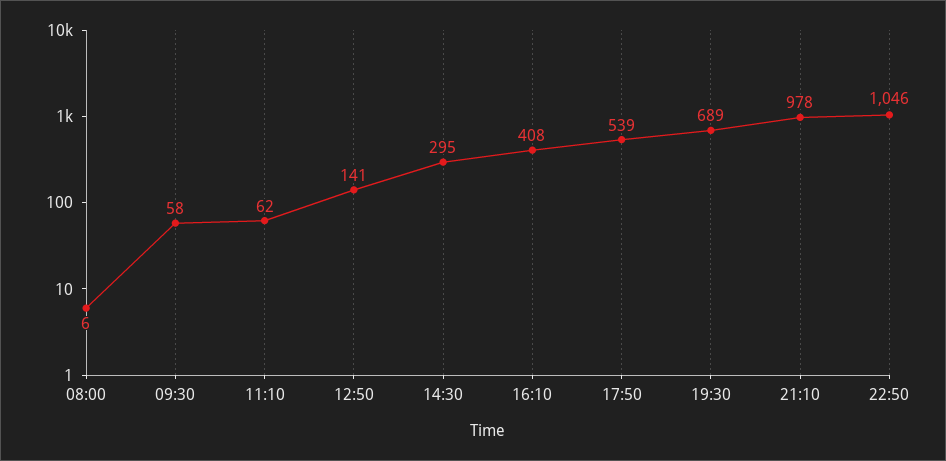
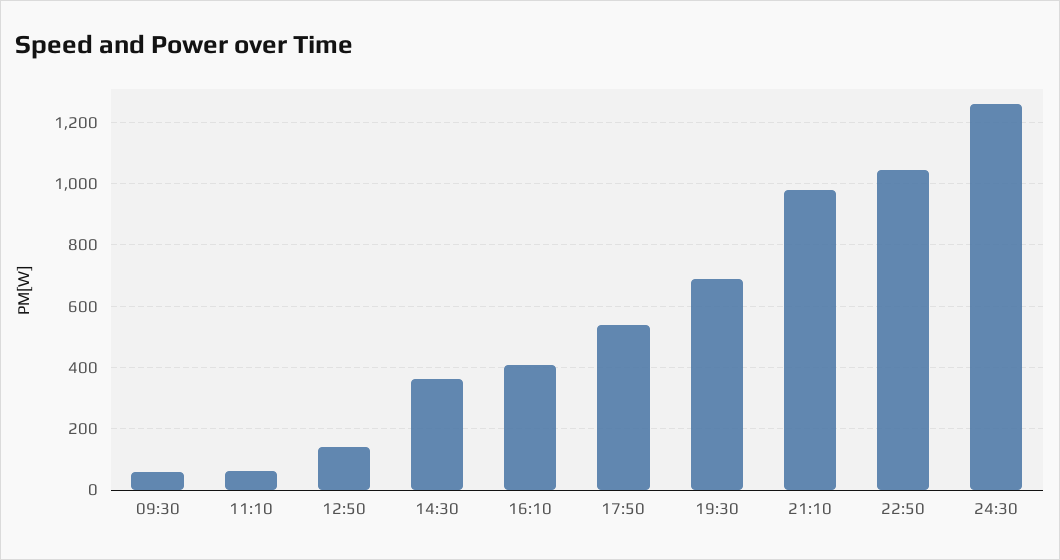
08:00: 6 -> none
14:30: 295 -> 360
24:30: none -> 1260

